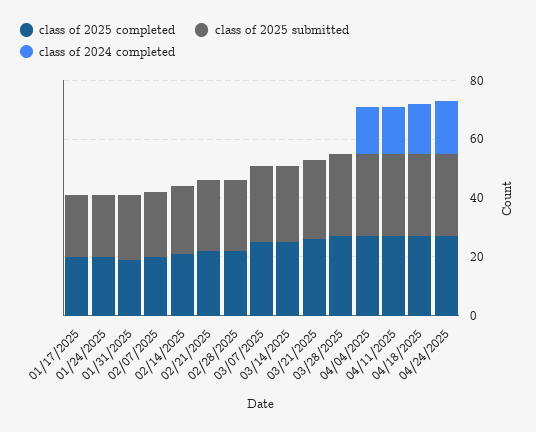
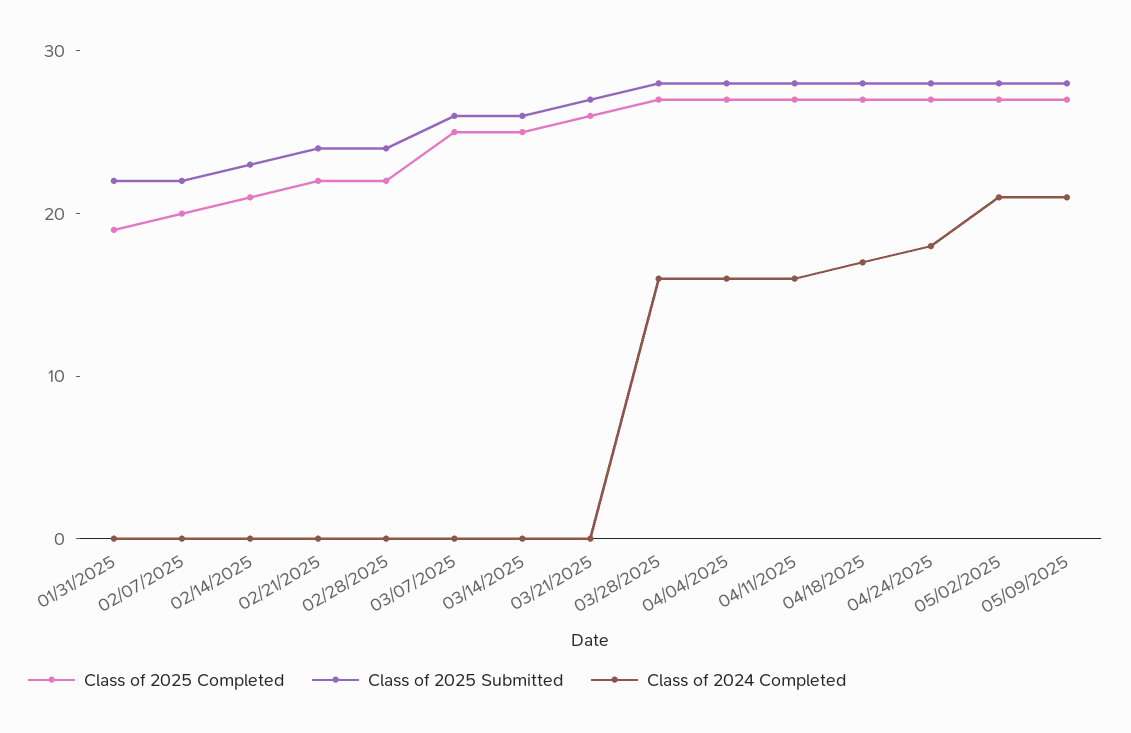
class of 2025 completed, 01/17/2025: 20 -> none
class of 2025 submitted, 01/17/2025: 20 -> none
class of 2024 completed, 01/17/2025: 0 -> none
class of 2025 completed, 01/24/2025: 20 -> none
class of 2025 submitted, 01/24/2025: 20 -> none
class of 2024 completed, 01/24/2025: 0 -> none
class of 2024 completed, 03/28/2025: 0 -> 16
class of 2025 completed, 05/02/2025: none -> 27
class of 2025 submitted, 05/02/2025: none -> 28
class of 2024 completed, 05/02/2025: none -> 21
class of 2025 completed, 05/09/2025: none -> 27
class of 2025 submitted, 05/09/2025: none -> 28
class of 2024 completed, 05/09/2025: none -> 21

